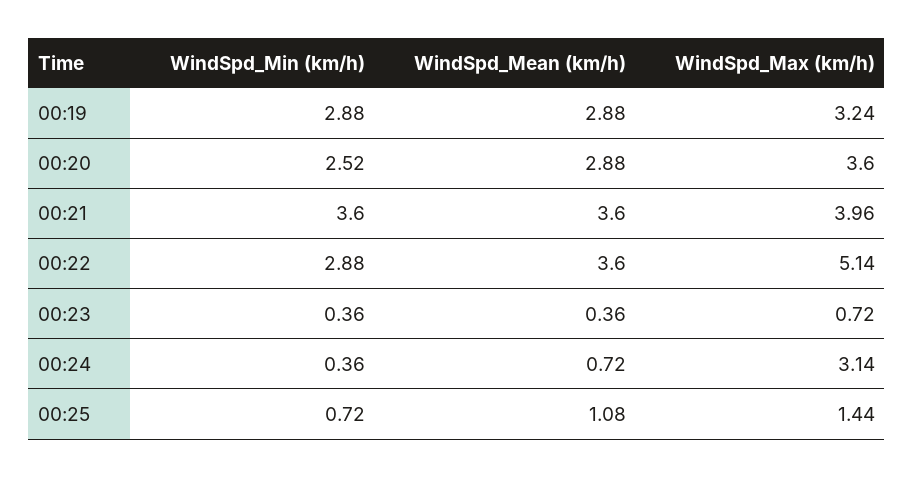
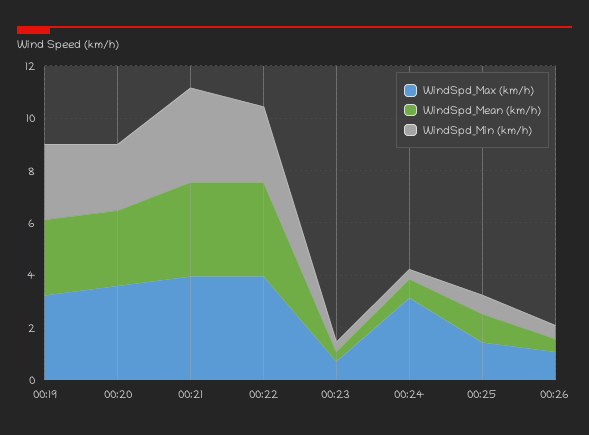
WindSpd_Max (km/h), 00:22: 5.14 -> 4
WindSpd_Max (km/h), 00:26: none -> 1
WindSpd_Mean (km/h), 00:26: none -> 0.5
WindSpd_Min (km/h), 00:26: none -> 0.5

